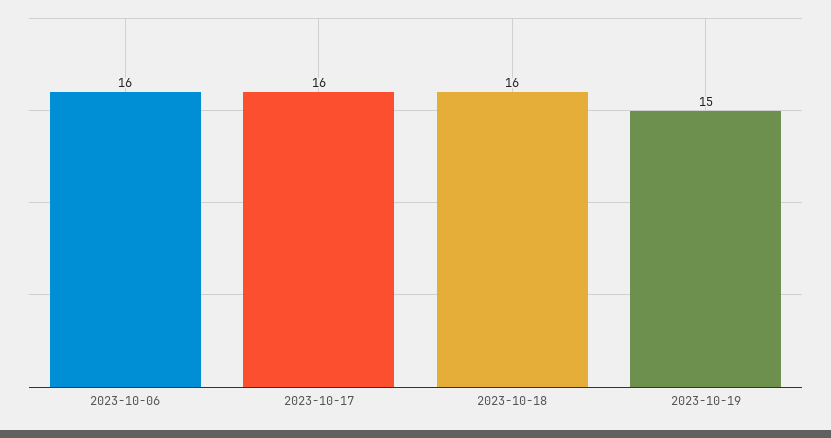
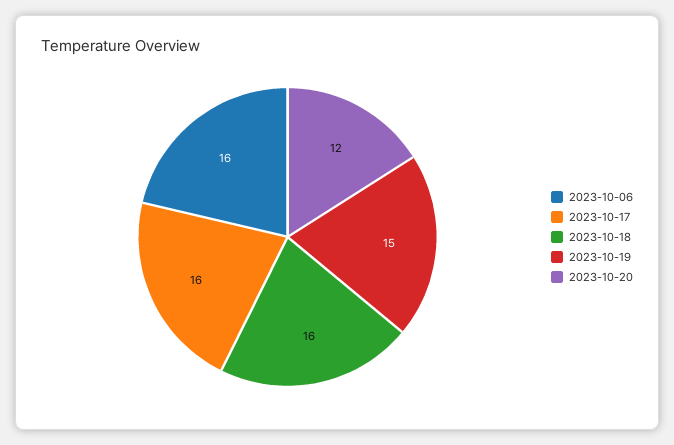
2023-10-20: none -> 12

